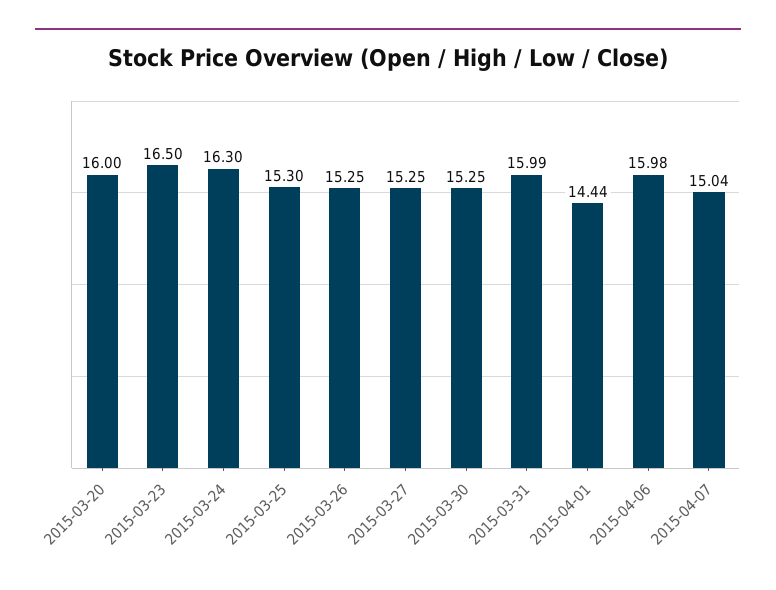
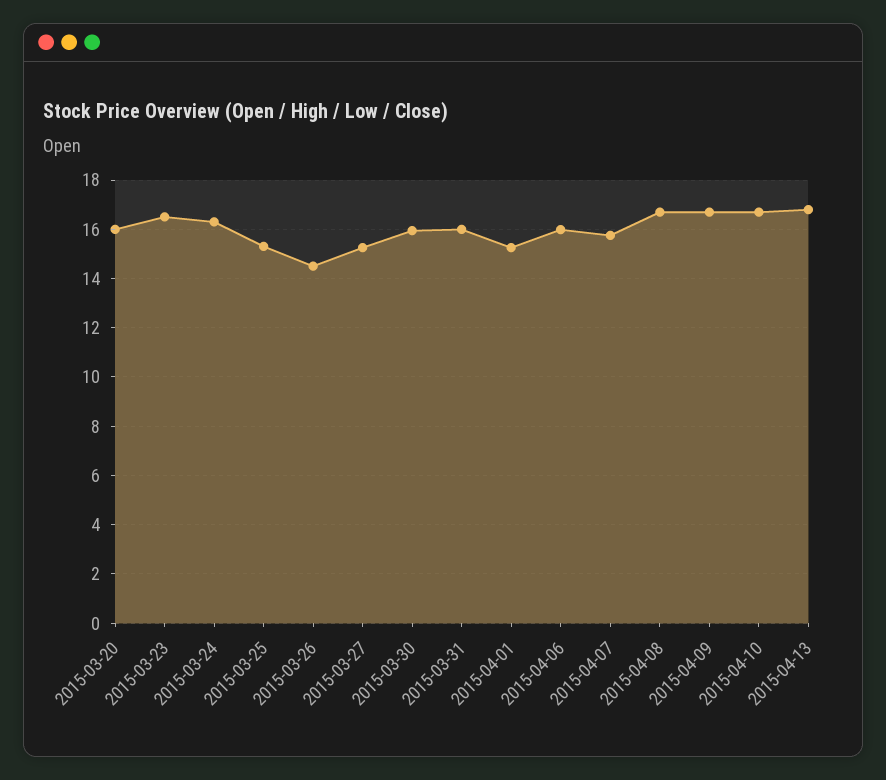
2015-03-26: 15.25 -> 14.5
2015-03-30: 15.25 -> 16
2015-04-01: 14.44 -> 15.25
2015-04-07: 15.04 -> 15.75
2015-04-08: none -> 16.75
2015-04-09: none -> 16.75
2015-04-10: none -> 16.75
2015-04-13: none -> 16.75

